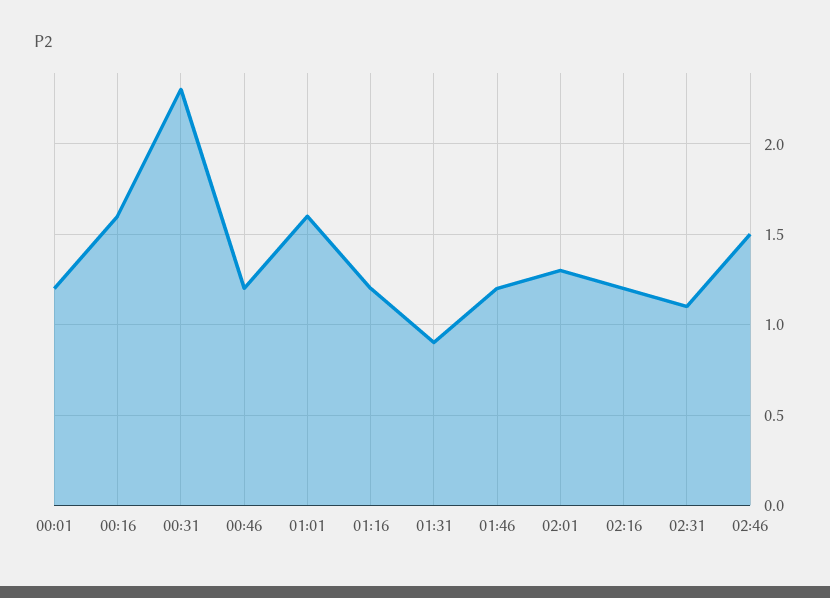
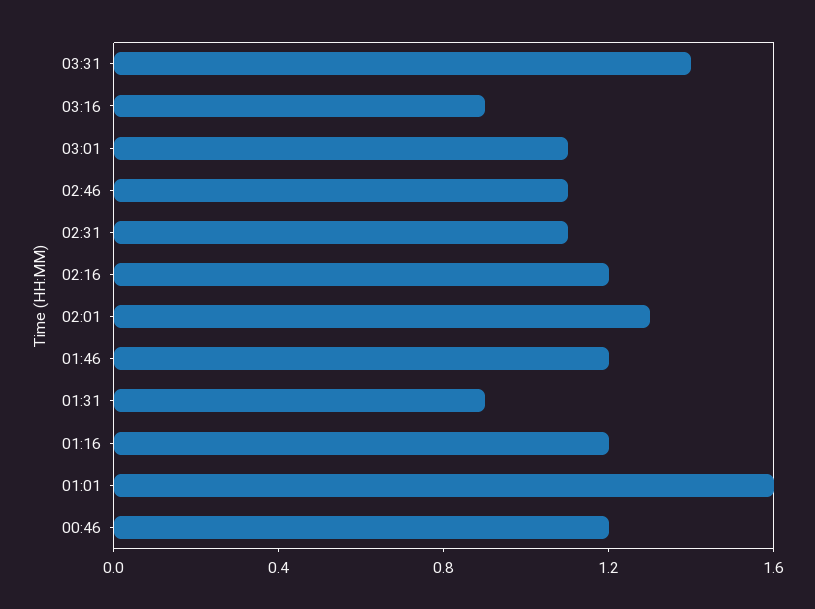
00:01: 1.2 -> none
00:16: 1.6 -> none
00:31: 2.3 -> none
02:46: 1.5 -> 1.1
03:31: none -> 1.4
03:16: none -> 0.9
03:01: none -> 1.1

